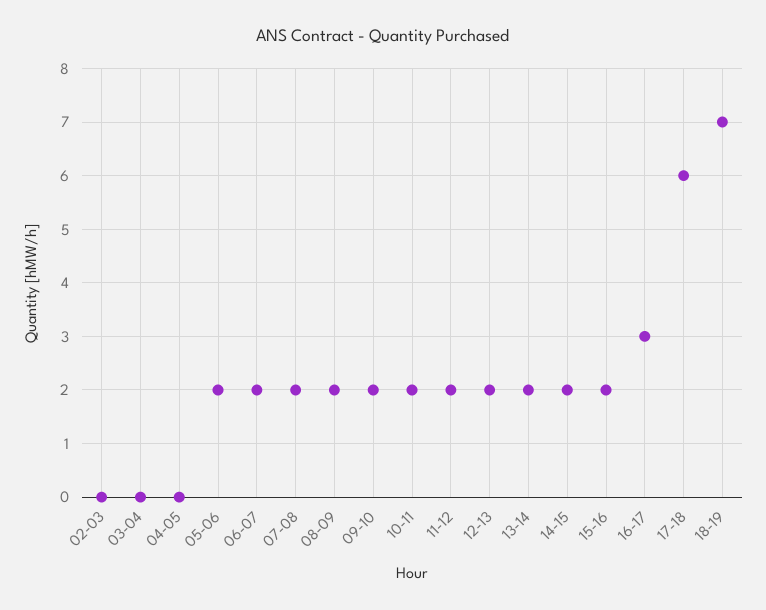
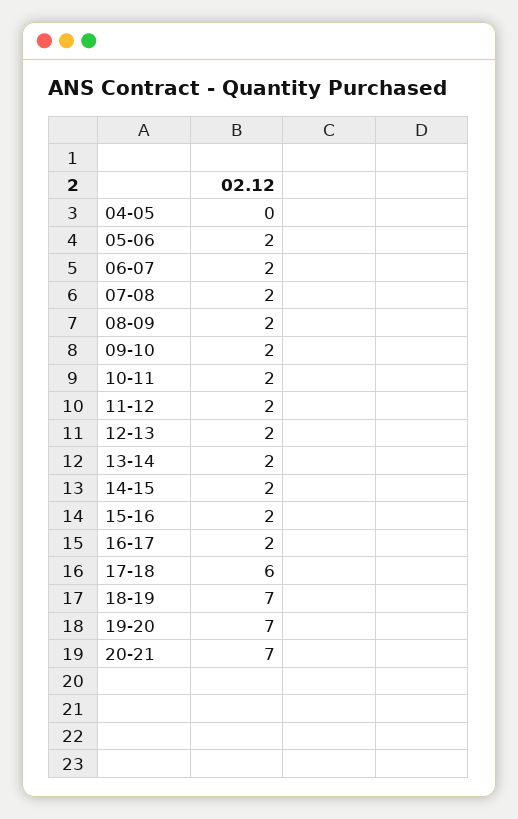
02-03: 0 -> none
03-04: 0 -> none
16-17: 3 -> 2
19-20: none -> 7
20-21: none -> 7

